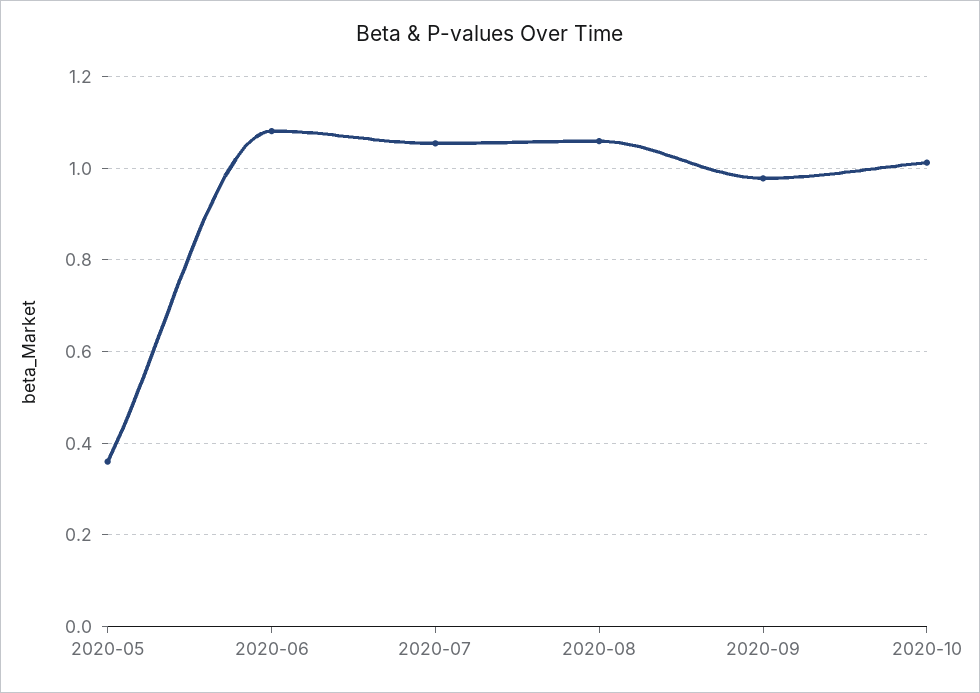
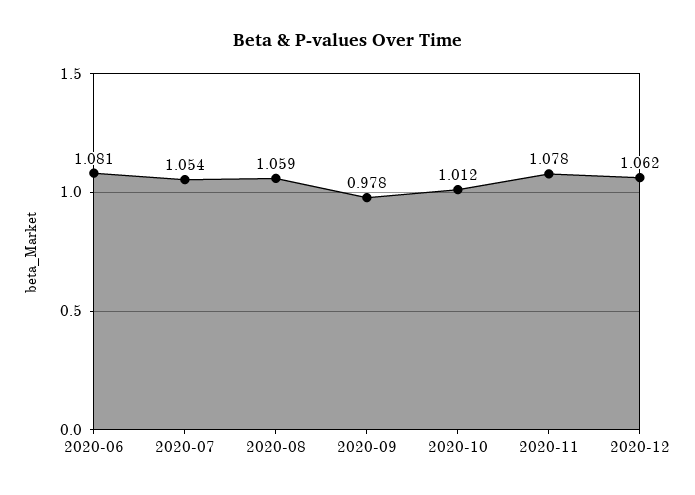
2020-05: 0.36 -> none
2020-11: none -> 1.078
2020-12: none -> 1.062

